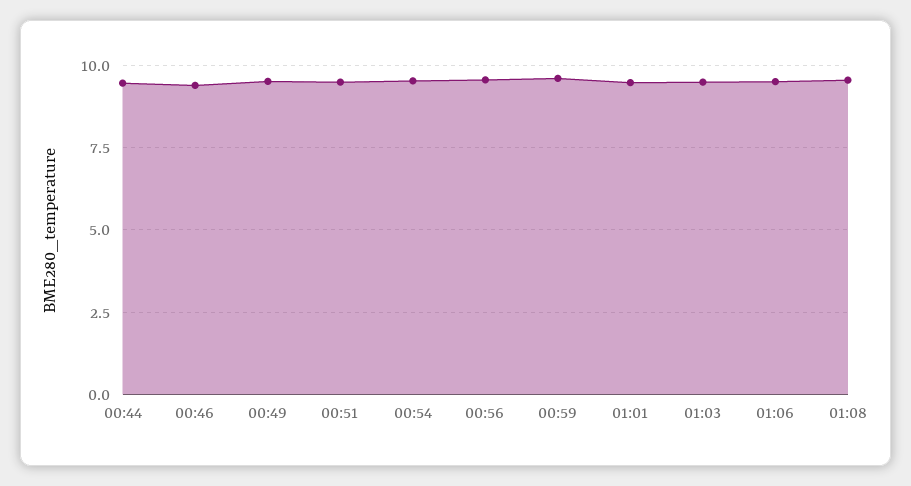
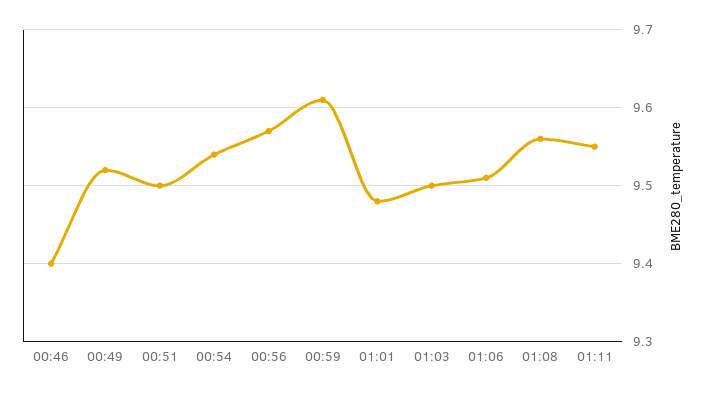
00:44: 9.5 -> none
01:11: none -> 9.55

